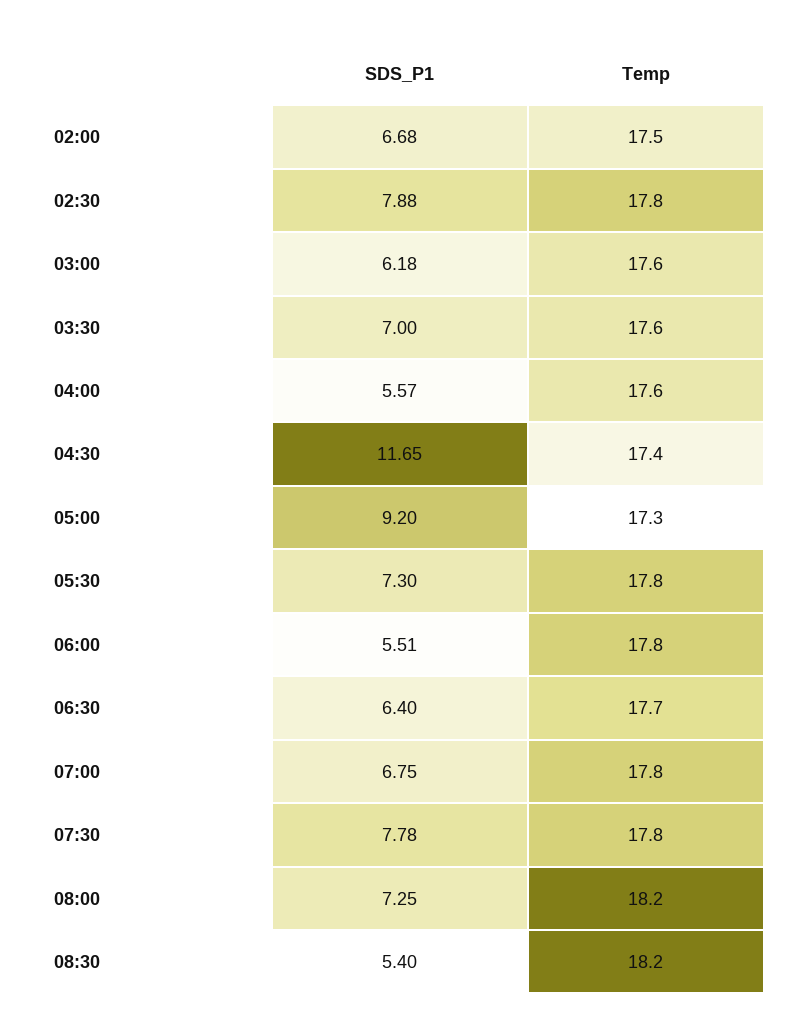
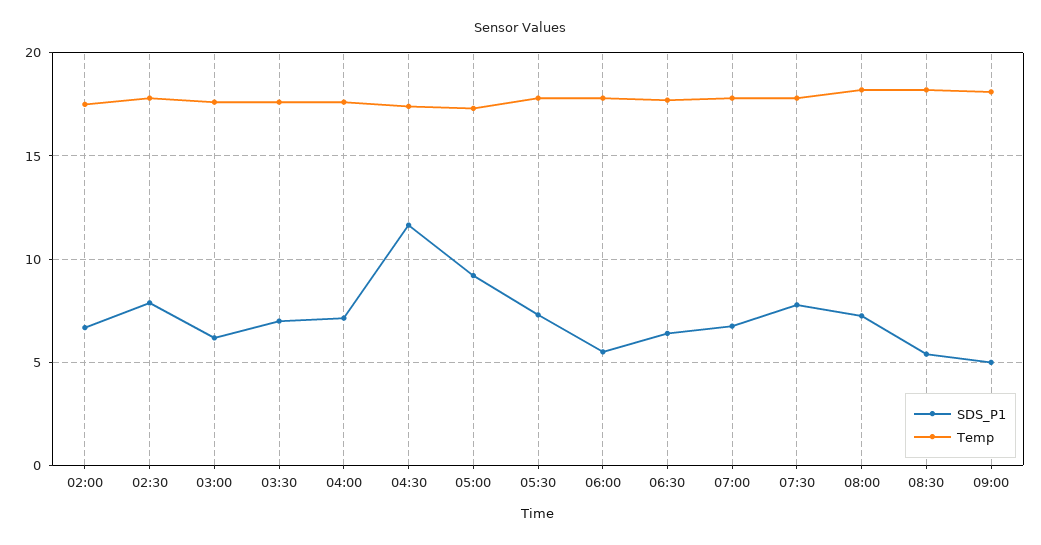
SDS_P1, 04:00: 5.57 -> 7
SDS_P1, 09:00: none -> 5
Temp, 09:00: none -> 18

